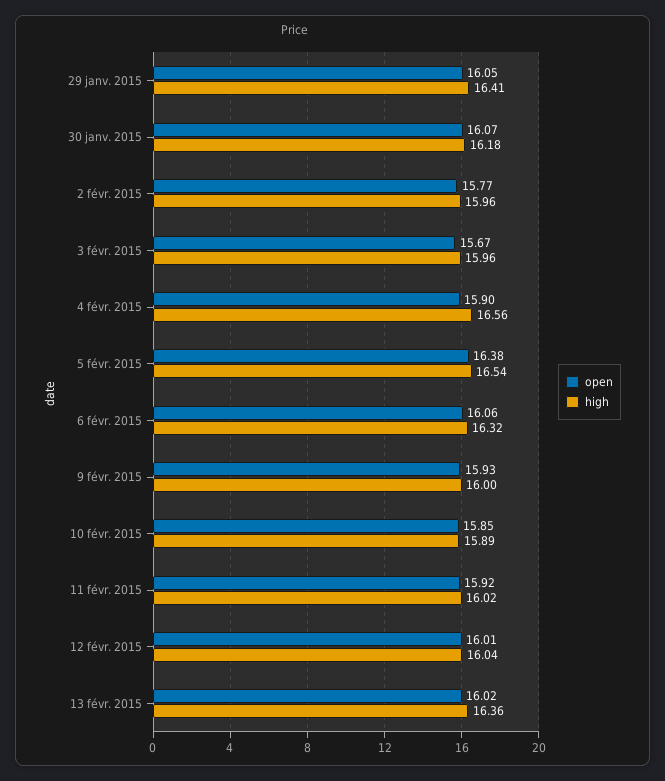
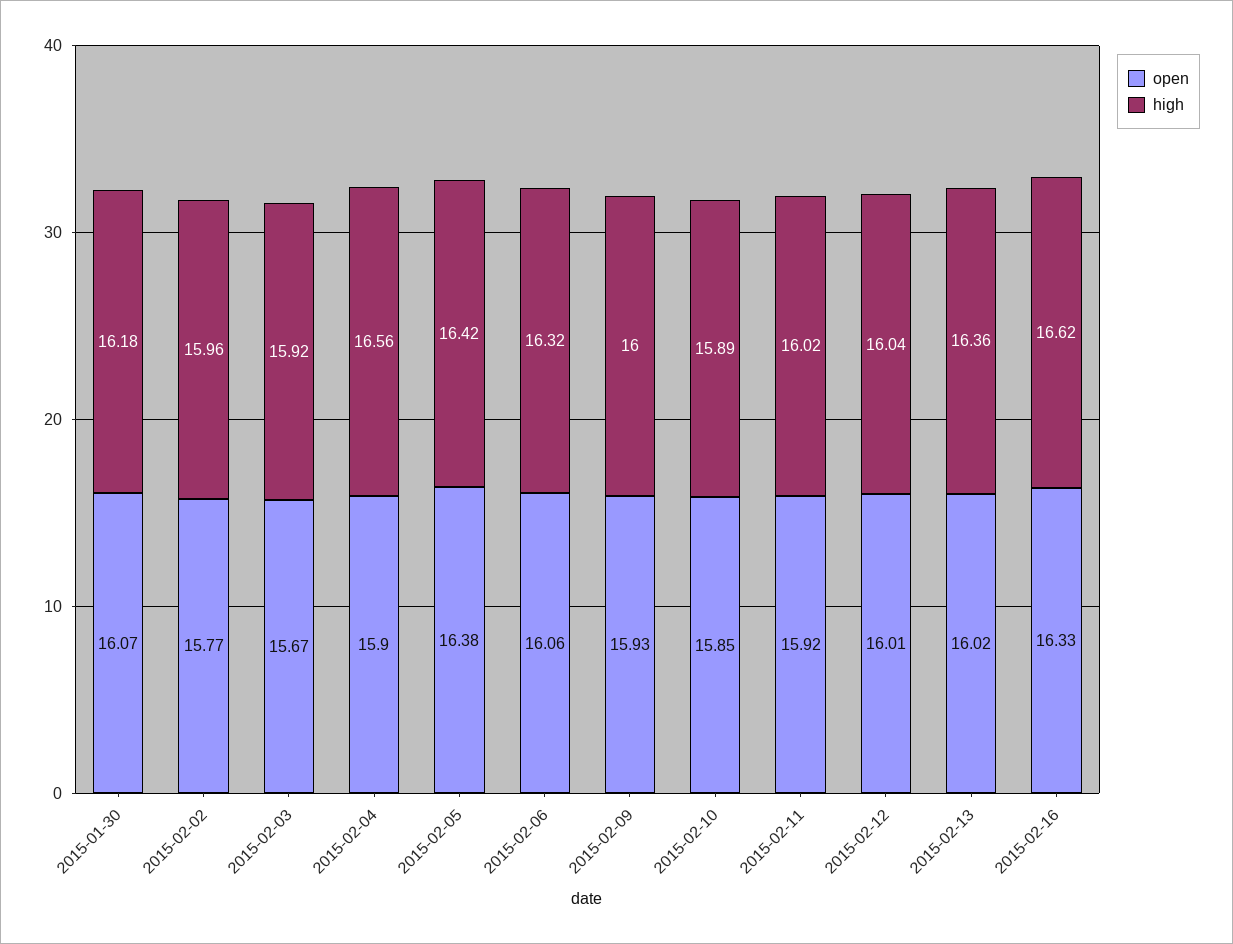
open, 29 janv. 2015: 16.05 -> none
high, 29 janv. 2015: 16.41 -> none
high, 3 févr. 2015: 15.96 -> 15.92
high, 5 févr. 2015: 16.54 -> 16.42
open, 2015-02-16: none -> 16.33
high, 2015-02-16: none -> 16.62

